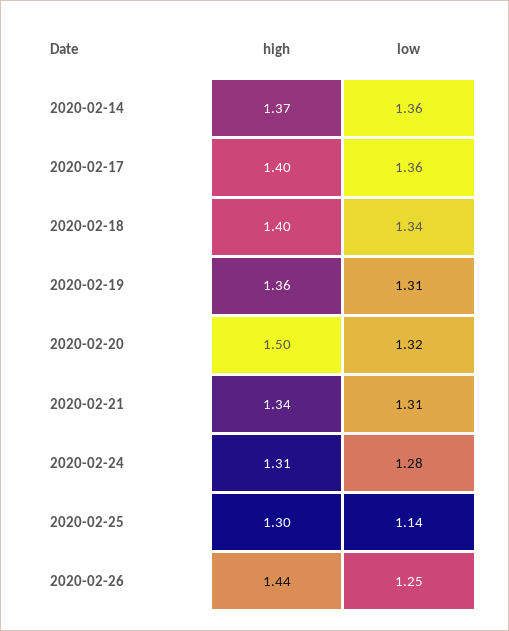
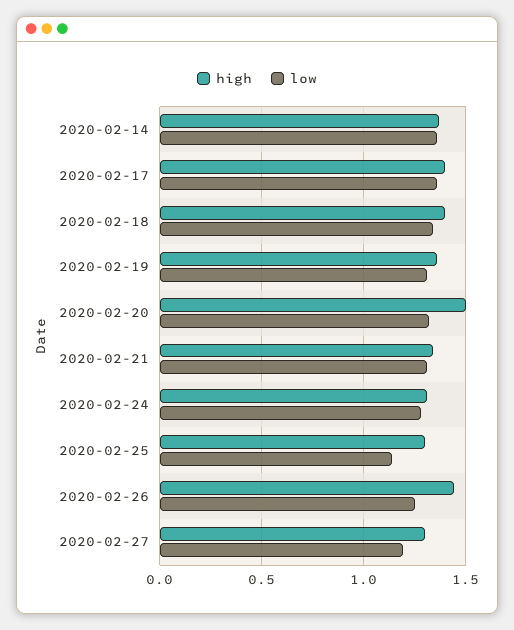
high, 2020-02-27: none -> 1.3
low, 2020-02-27: none -> 1.2

